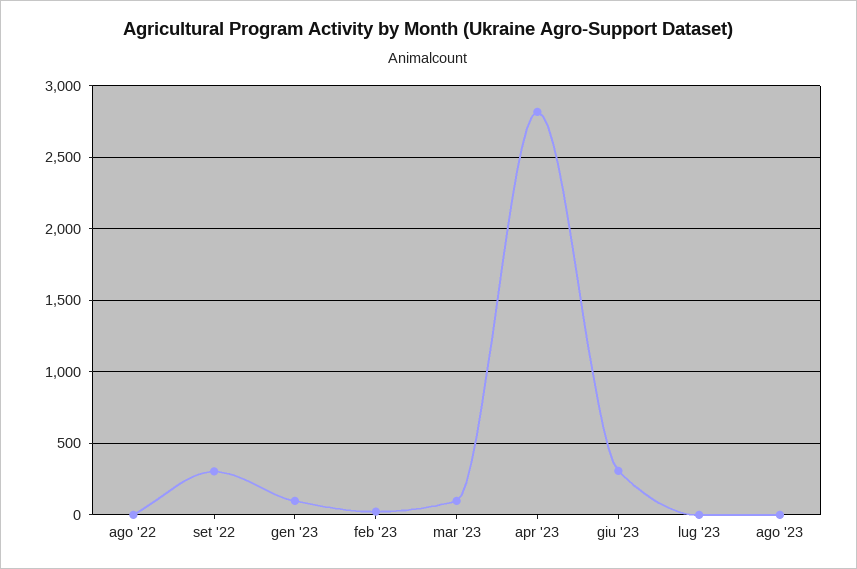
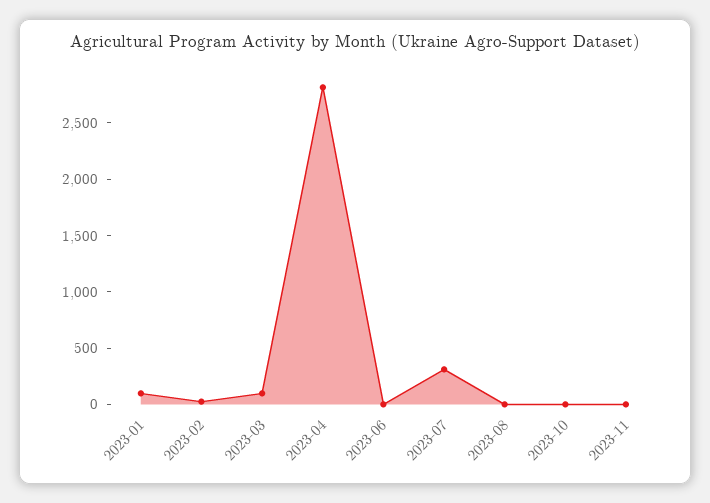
ago '22: 0 -> none
set '22: 300 -> none
giu '23: 300 -> 0
lug '23: 0 -> 300
2023-10: none -> 0
2023-11: none -> 0

